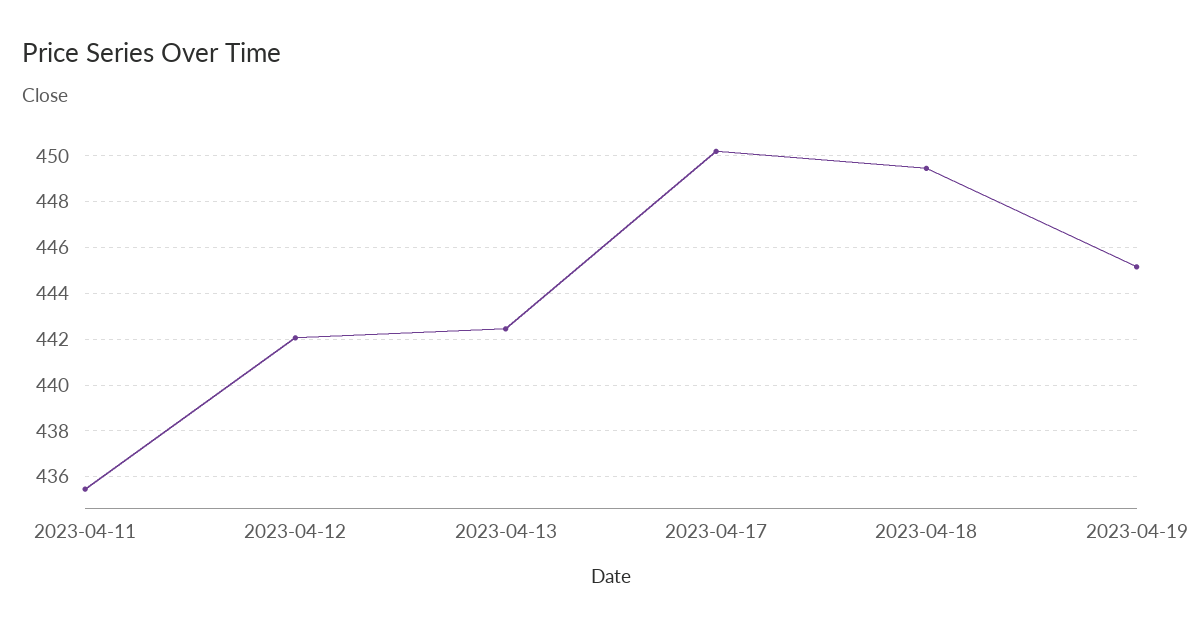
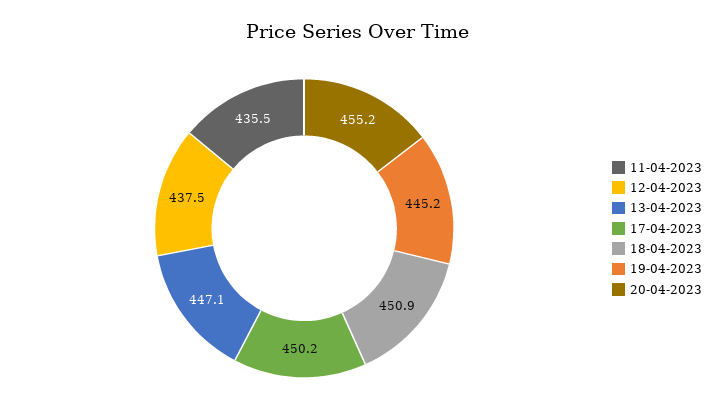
2023-04-12: 442 -> 437.5
2023-04-13: 442.5 -> 447.1
2023-04-18: 449.5 -> 450.9
20-04-2023: none -> 455.2

